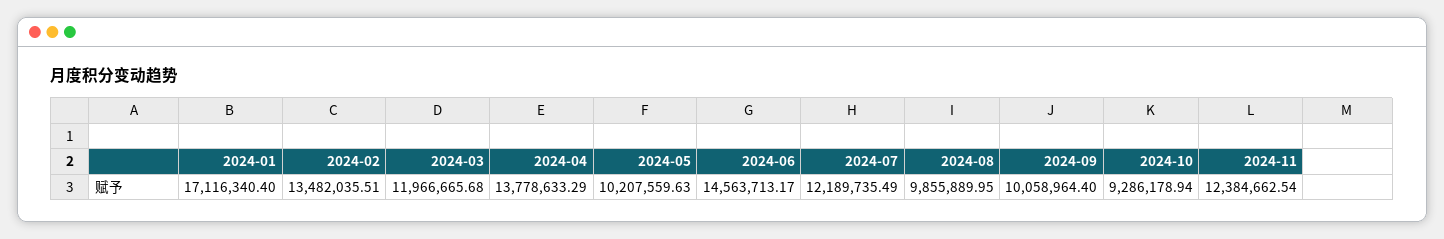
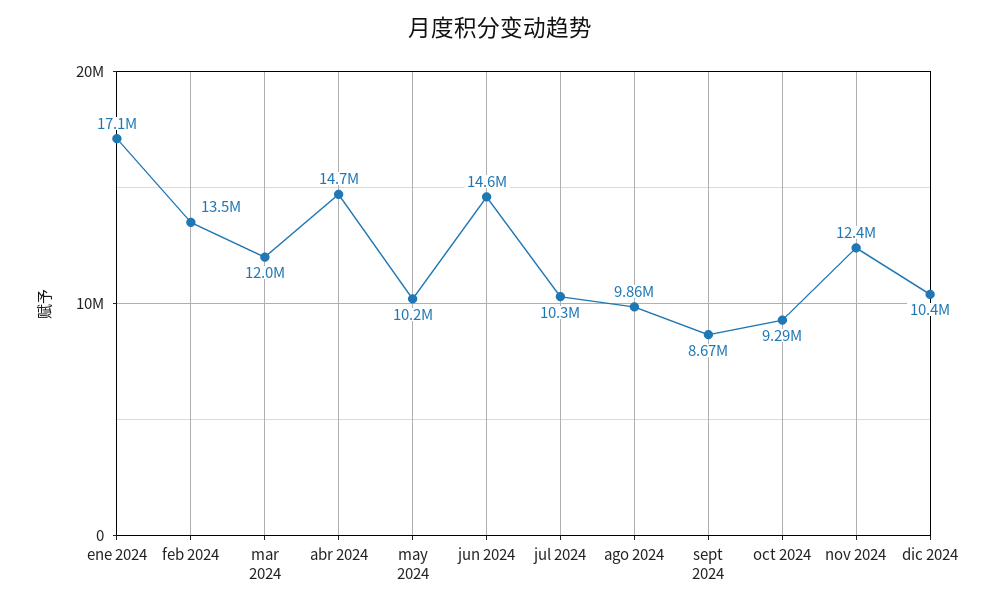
2024-04: 13778633.29 -> 14700000
2024-07: 12189735.49 -> 10300000
2024-09: 10058964.4 -> 8670000
dic 2024: none -> 10400000

